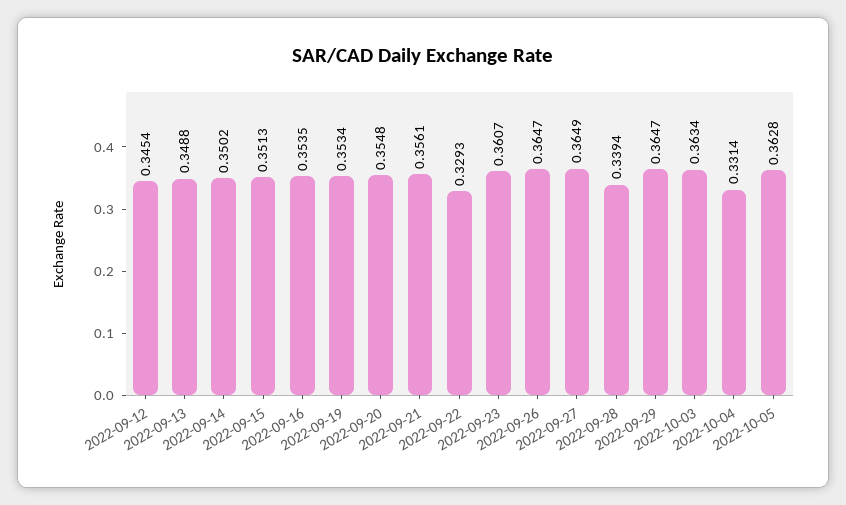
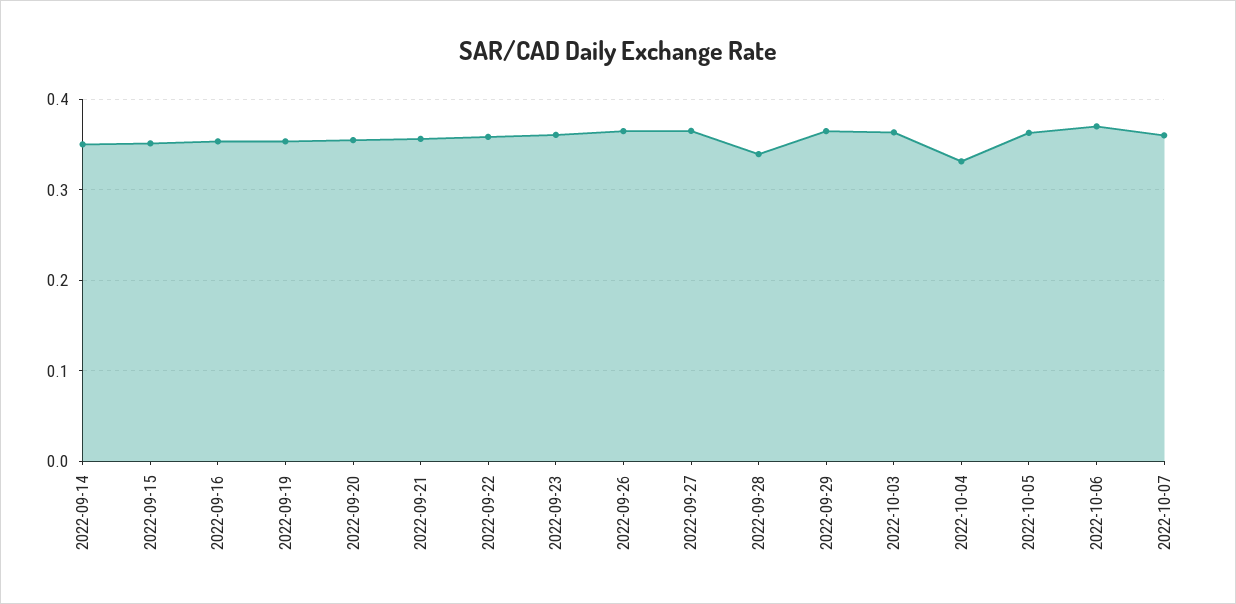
2022-09-12: 0.3454 -> none
2022-09-13: 0.3488 -> none
2022-09-22: 0.3293 -> 0.36
2022-10-06: none -> 0.37
2022-10-07: none -> 0.36

